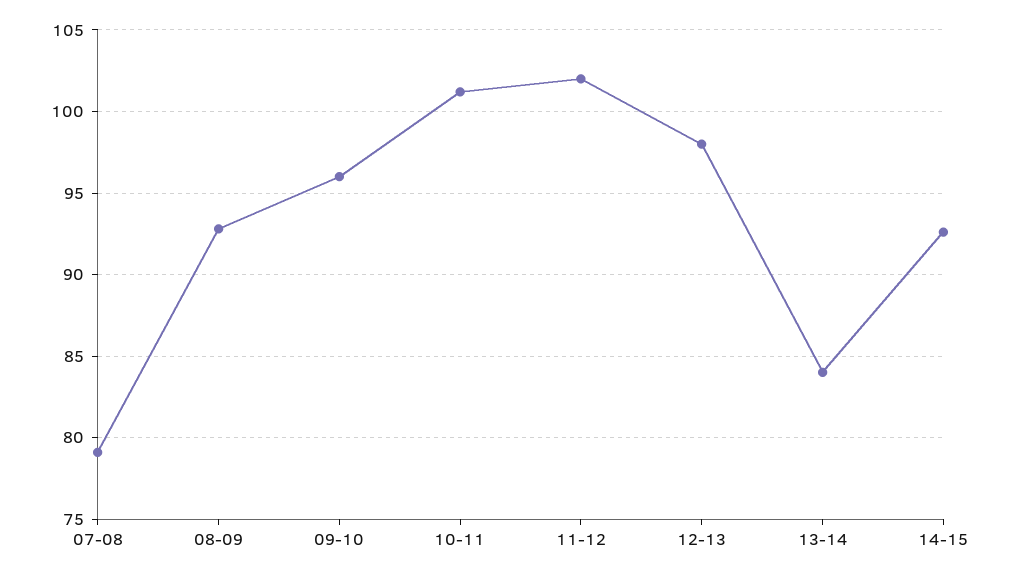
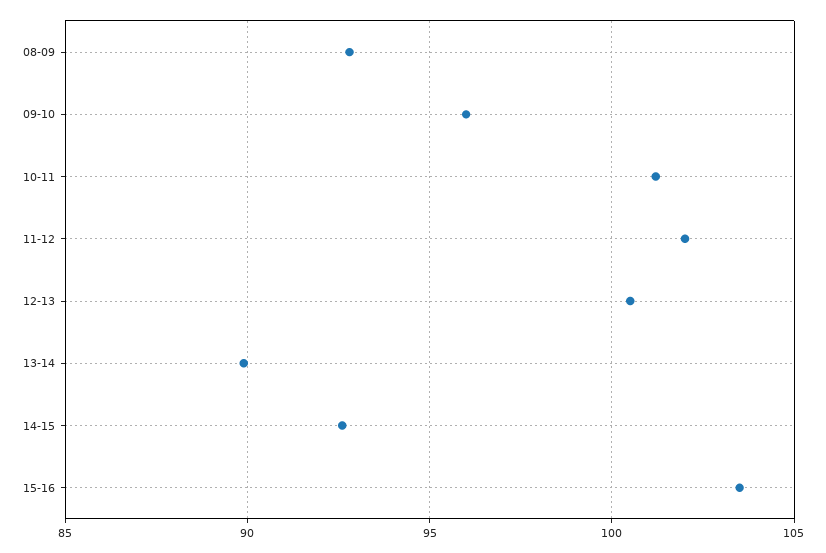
07-08: 79 -> none
12-13: 98 -> 100.5
13-14: 84 -> 90
15-16: none -> 103.5

